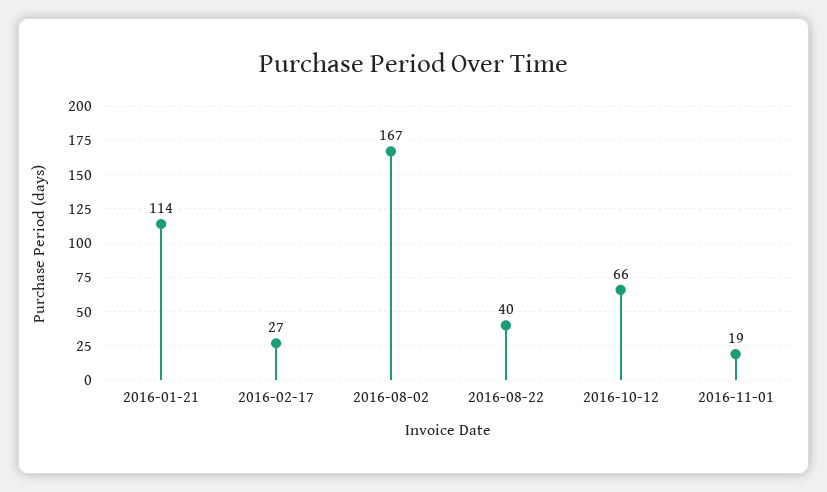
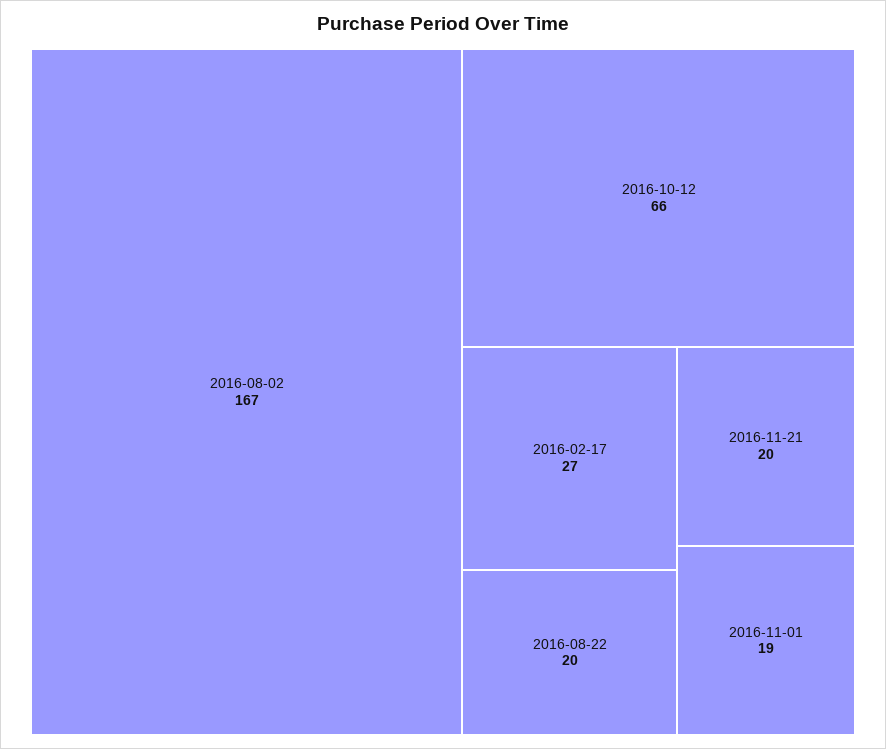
2016-01-21: 114 -> none
2016-08-22: 40 -> 20
2016-11-21: none -> 20

